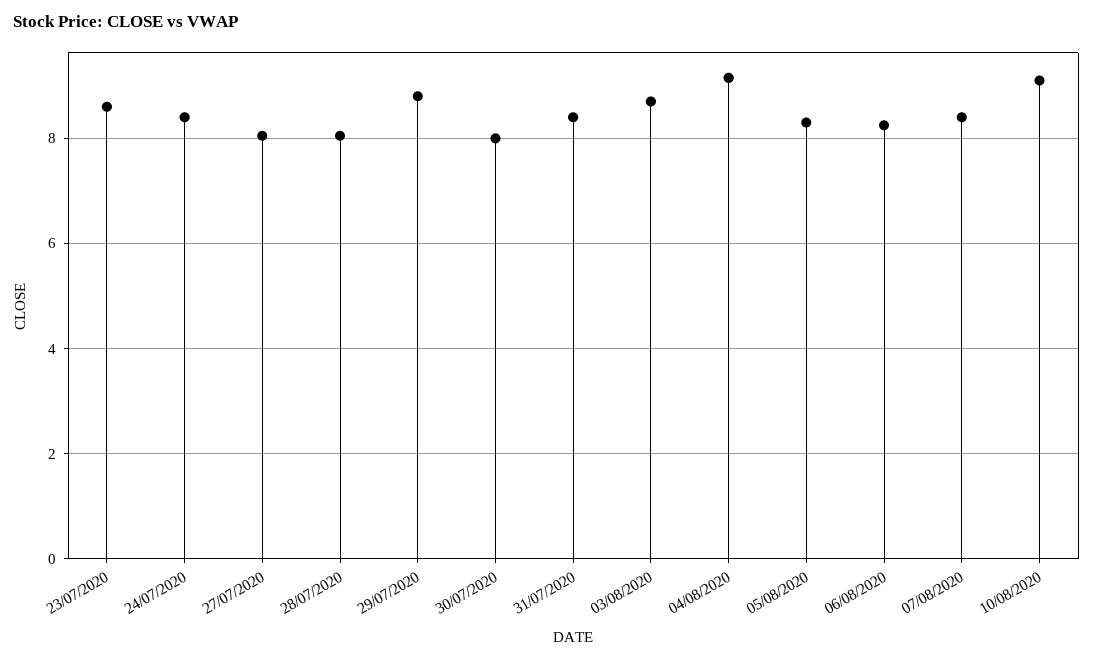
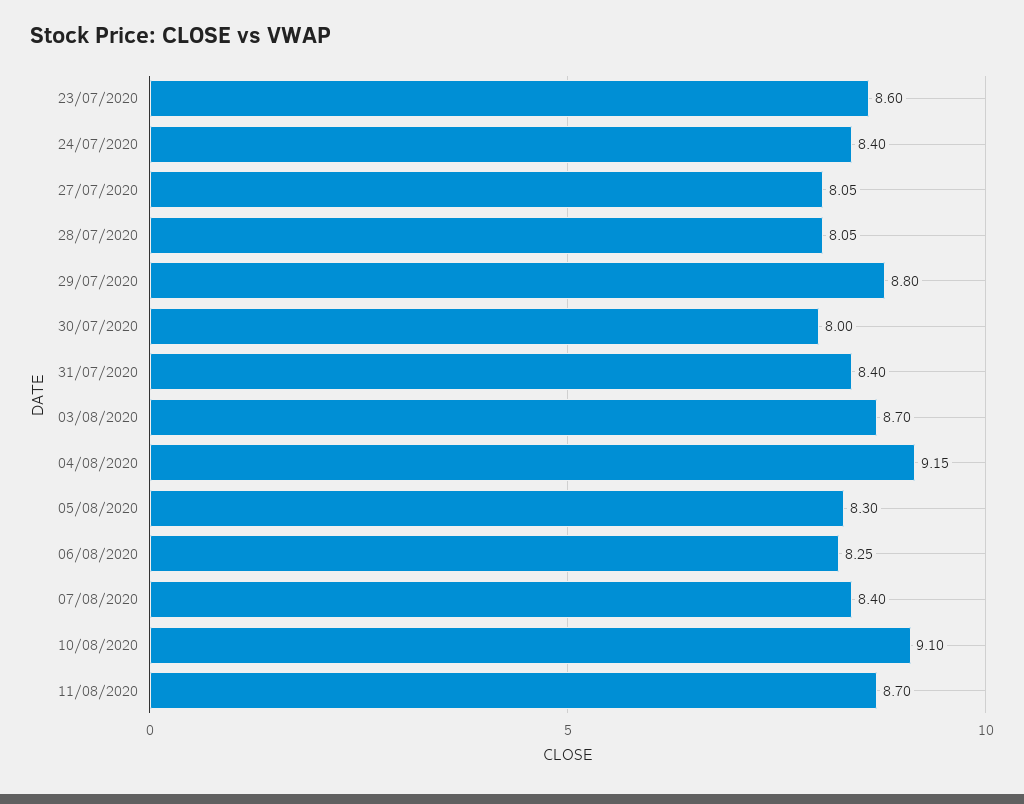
11/08/2020: none -> 8.7

